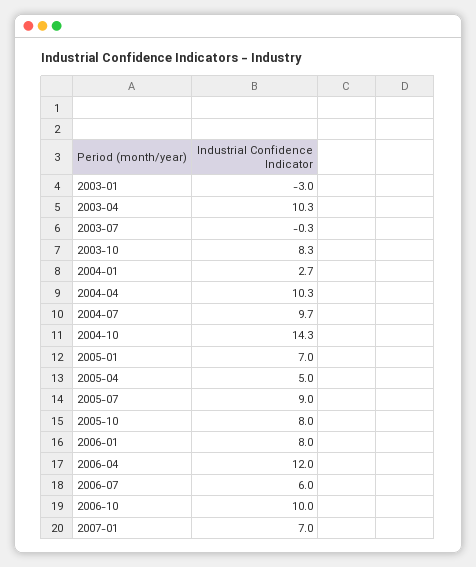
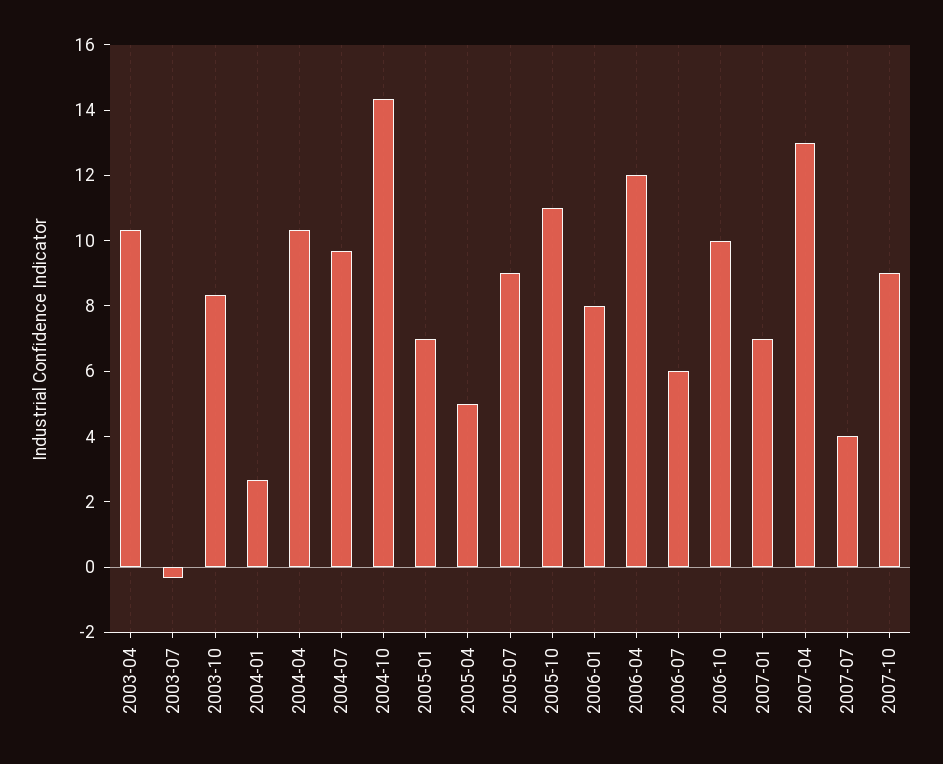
2003-01: -3 -> none
2005-10: 8 -> 11
2007-04: none -> 13
2007-07: none -> 4
2007-10: none -> 9

